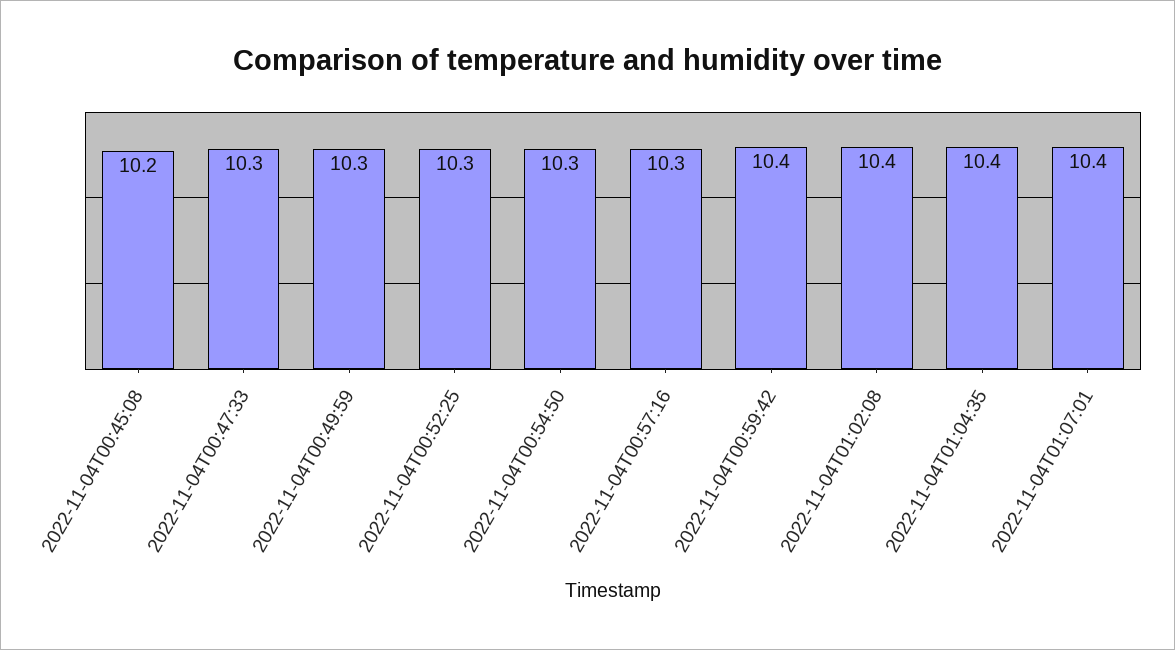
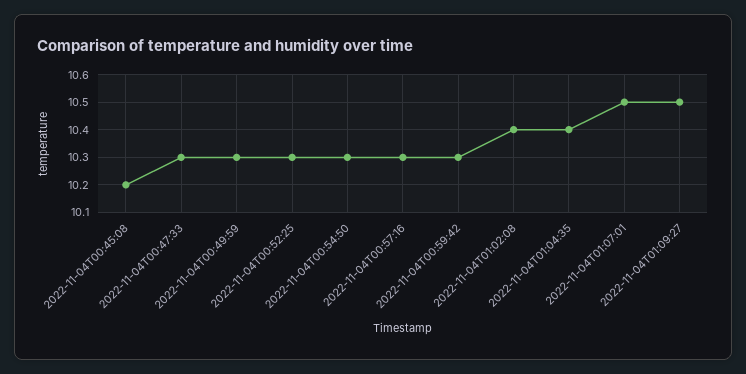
2022-11-04T00:59:42: 10.4 -> 10.3
2022-11-04T01:07:01: 10.4 -> 10.5
2022-11-04T01:09:27: none -> 10.5

